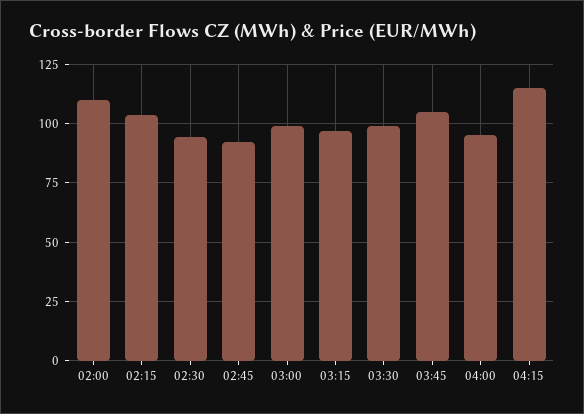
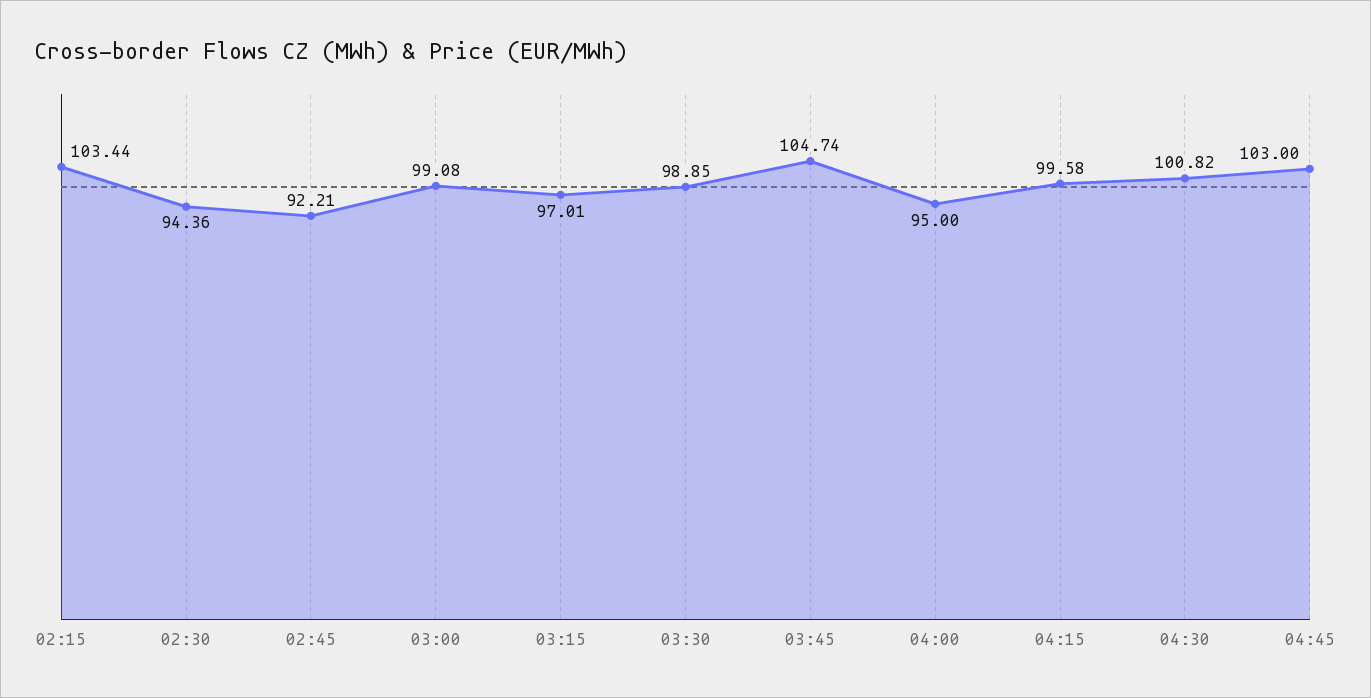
02:00: 110 -> none
04:15: 115 -> 99.58
04:30: none -> 100.82
04:45: none -> 103

